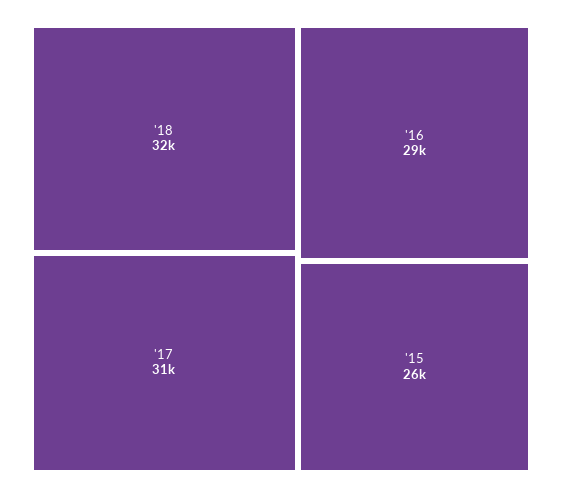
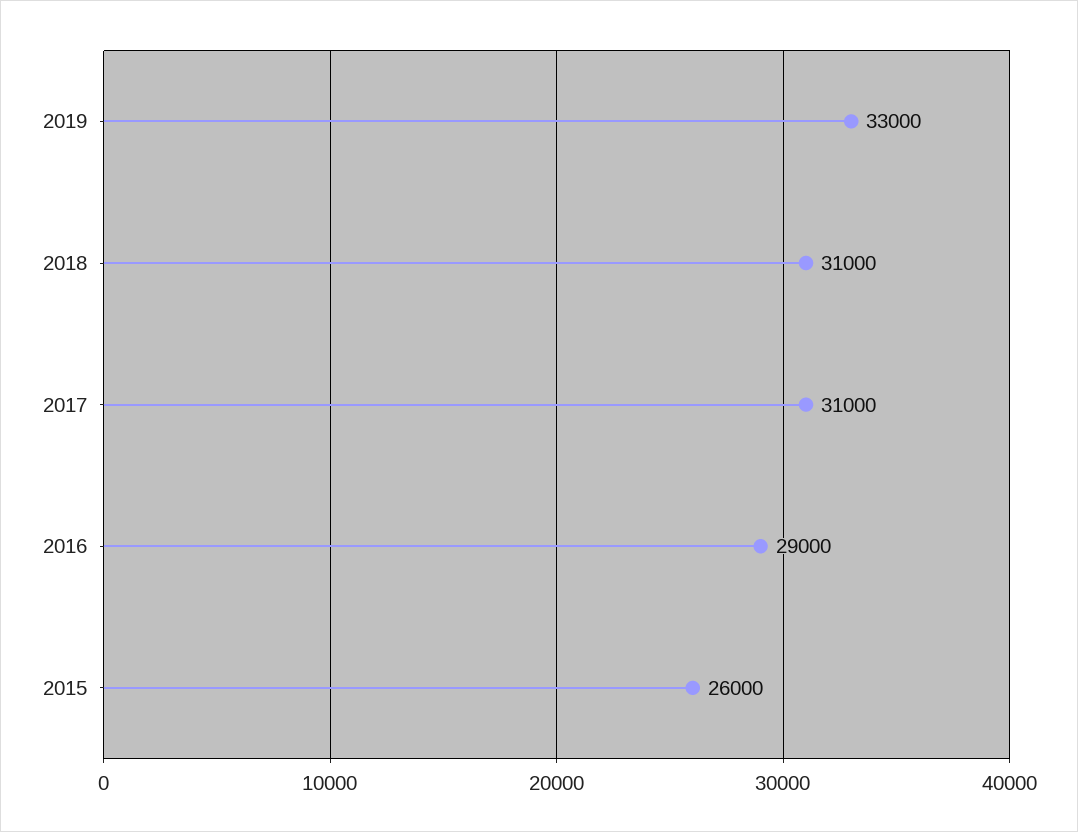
'18: 32000 -> 31000
2019: none -> 33000

